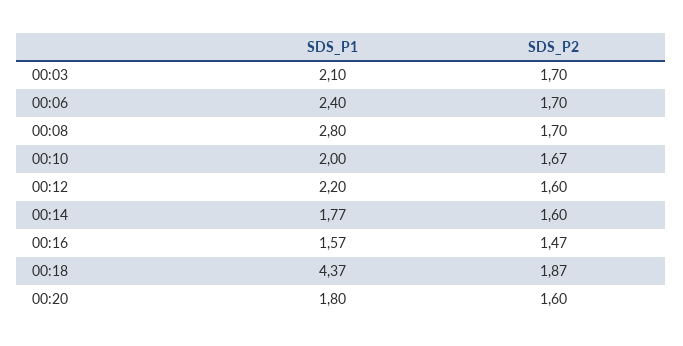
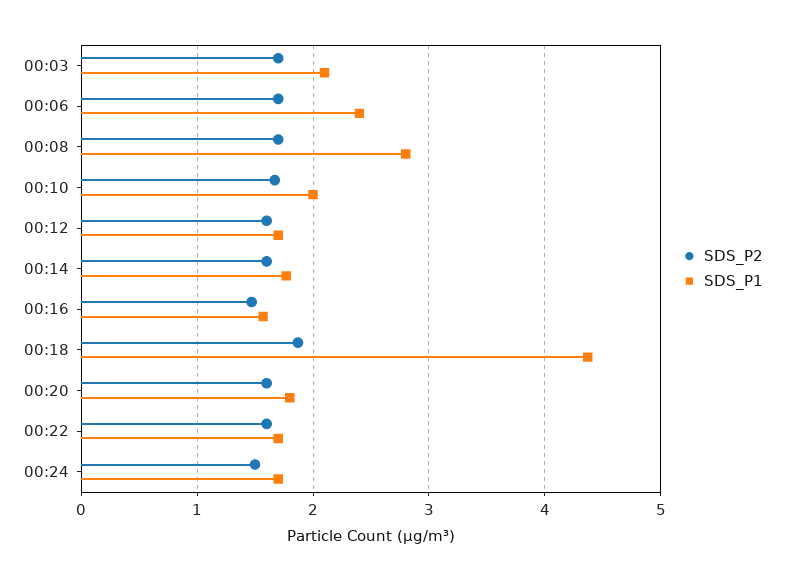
SDS_P1, 00:12: 2.2 -> 1.7
SDS_P2, 00:22: none -> 1.6
SDS_P1, 00:22: none -> 1.7
SDS_P2, 00:24: none -> 1.5
SDS_P1, 00:24: none -> 1.7

